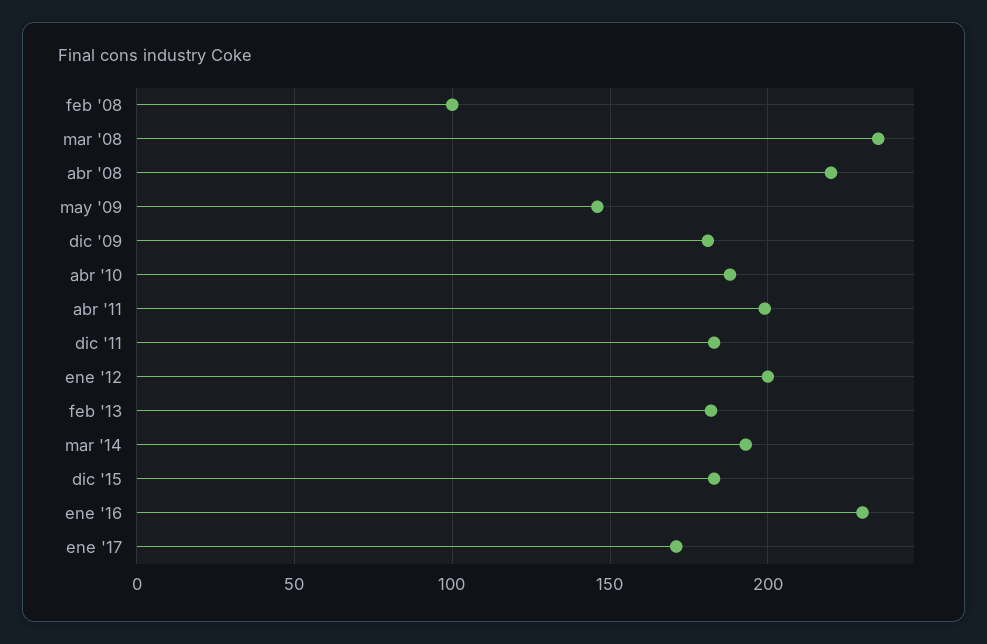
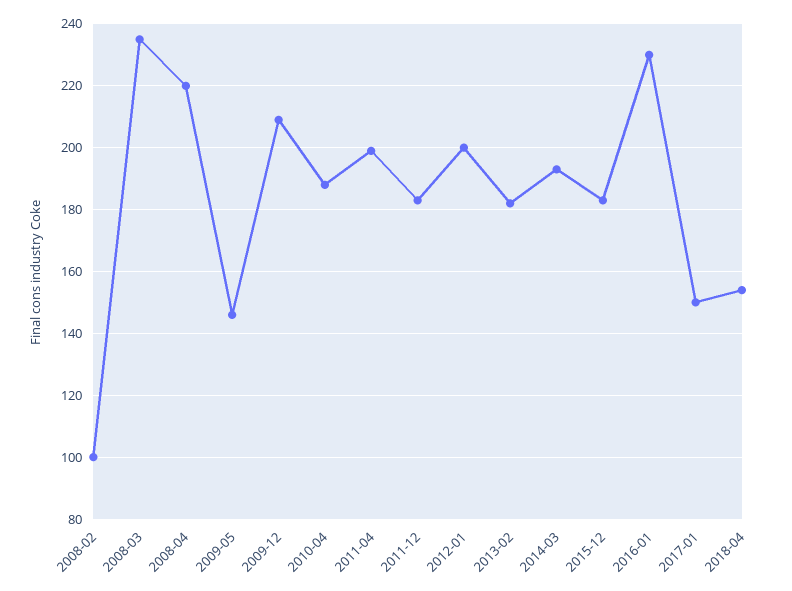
dic '09: 180 -> 210
ene '17: 170 -> 150
2018-04: none -> 155

